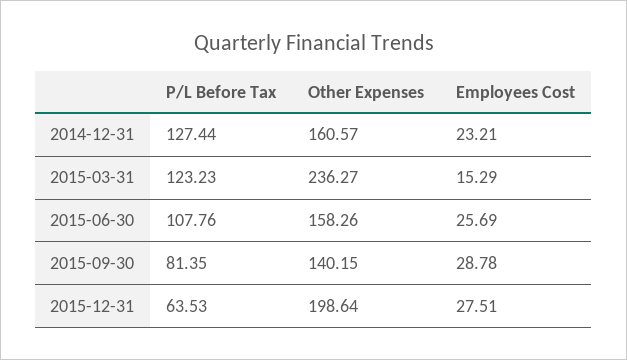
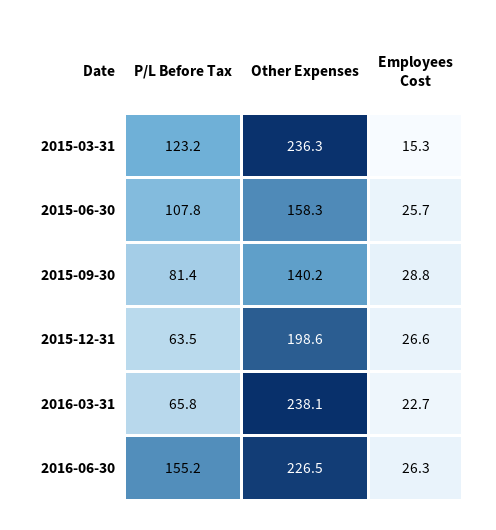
P/L Before Tax, 2014-12-31: 127.44 -> none
Other Expenses, 2014-12-31: 160.57 -> none
Employees Cost, 2014-12-31: 23.21 -> none
Employees Cost, 2015-12-31: 27.51 -> 26.6
P/L Before Tax, 2016-03-31: none -> 65.8
Other Expenses, 2016-03-31: none -> 238.1
Employees Cost, 2016-03-31: none -> 22.7
P/L Before Tax, 2016-06-30: none -> 155.2
Other Expenses, 2016-06-30: none -> 226.5
Employees Cost, 2016-06-30: none -> 26.3

